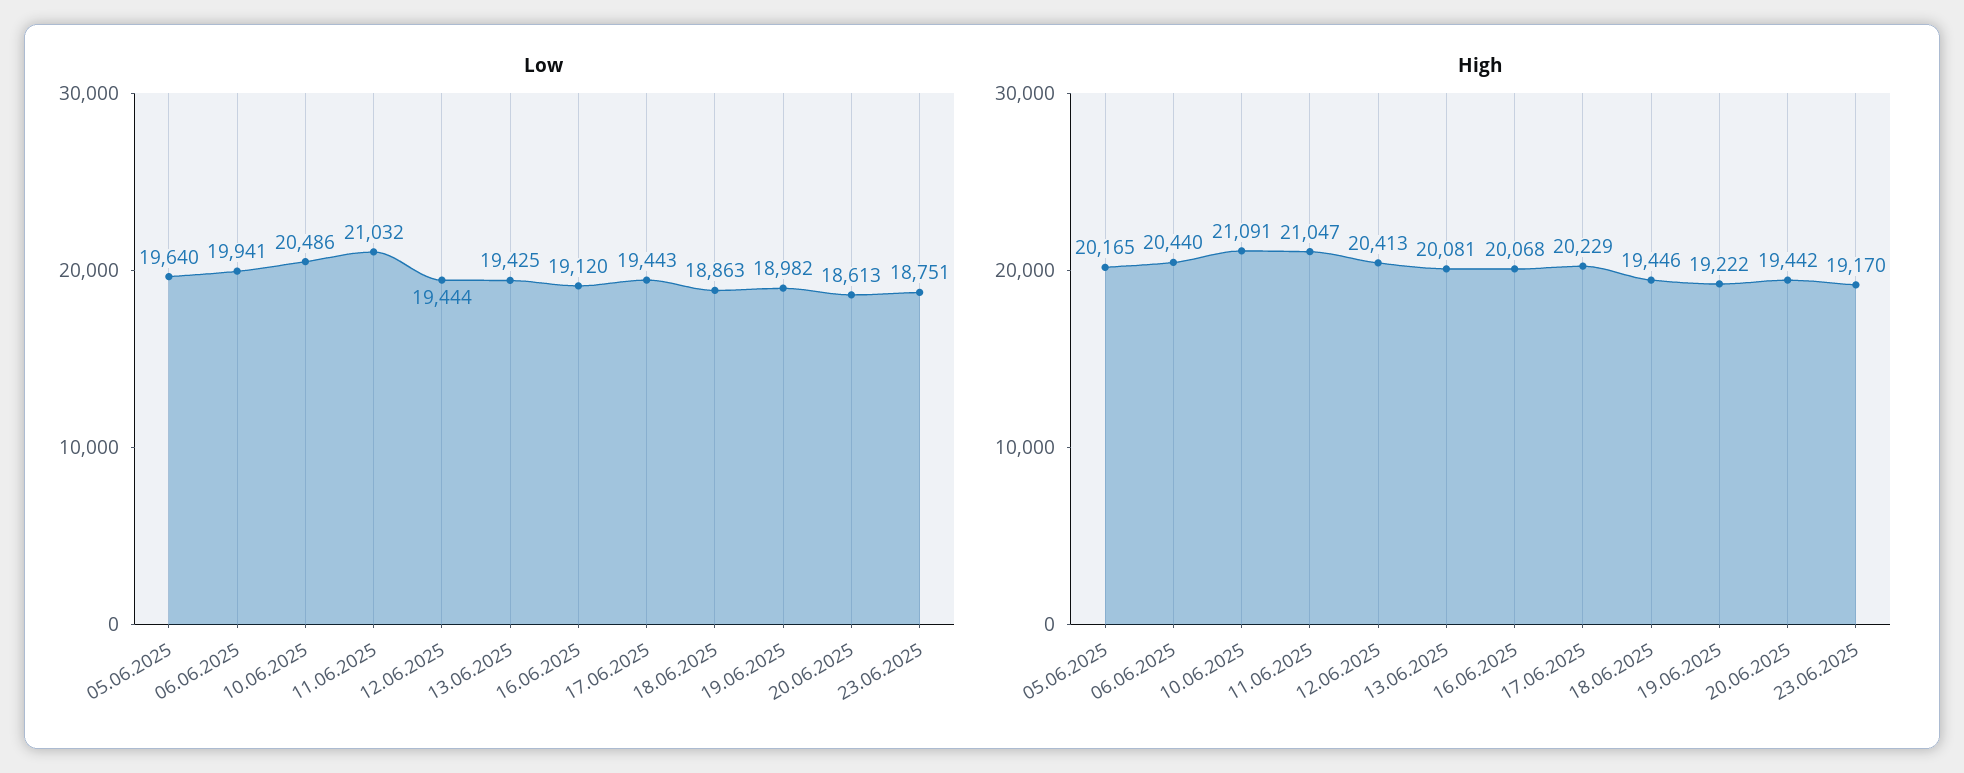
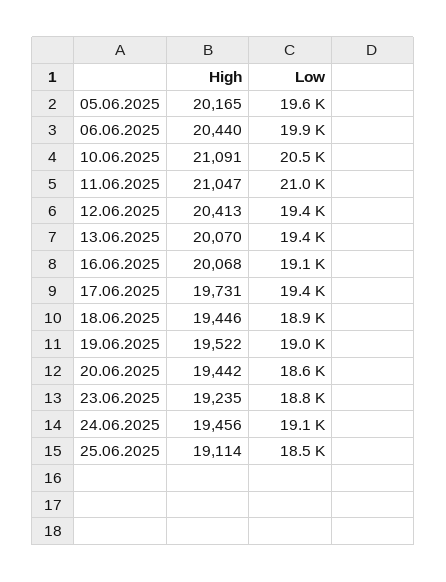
High, 13.06.2025: 20081 -> 20070
High, 17.06.2025: 20229 -> 19731
High, 19.06.2025: 19222 -> 19522
High, 23.06.2025: 19170 -> 19235
High, 24.06.2025: none -> 19456
Low, 24.06.2025: none -> 19100
High, 25.06.2025: none -> 19114
Low, 25.06.2025: none -> 18500

